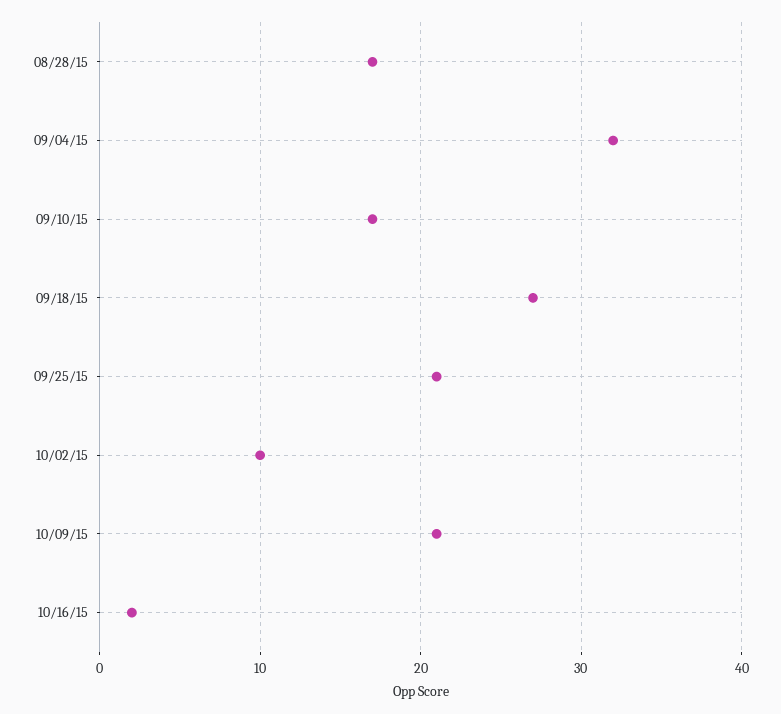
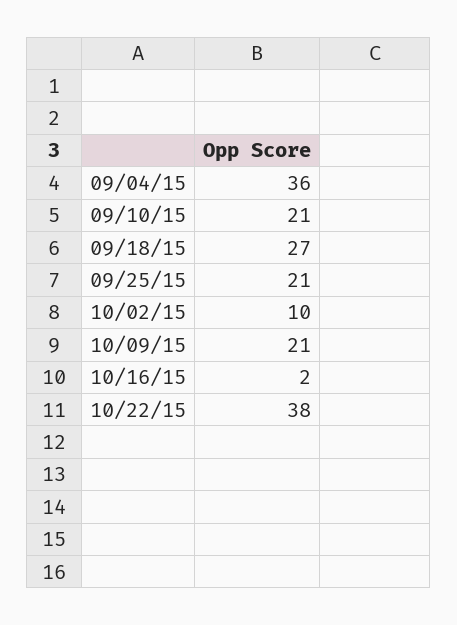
08/28/15: 17 -> none
09/04/15: 32 -> 36
09/10/15: 17 -> 21
10/22/15: none -> 38

